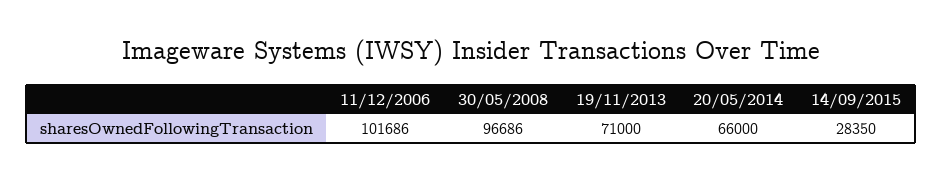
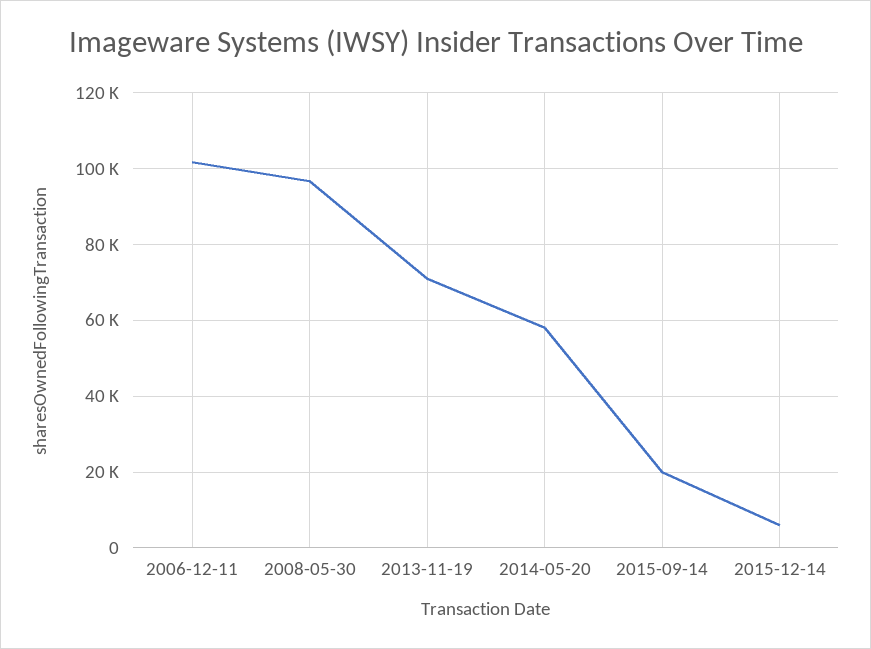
20/05/2014: 66000 -> 58000
14/09/2015: 28350 -> 20000
2015-12-14: none -> 6000

